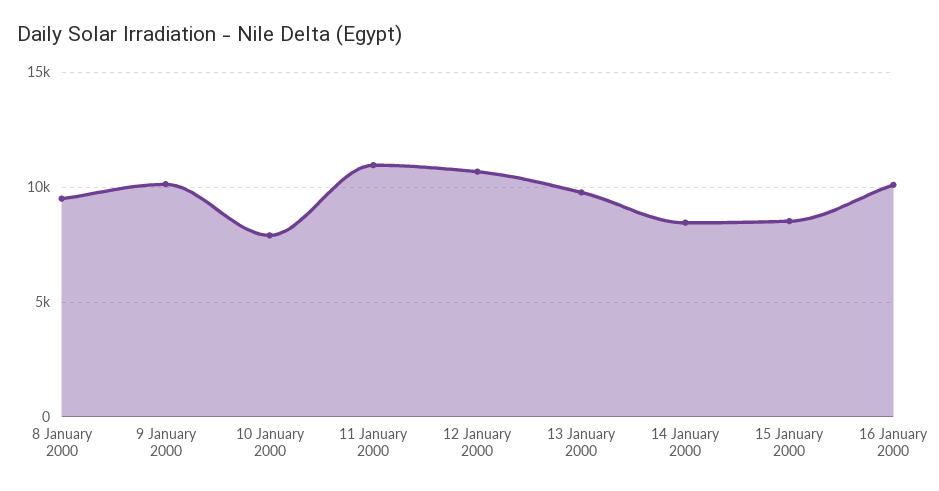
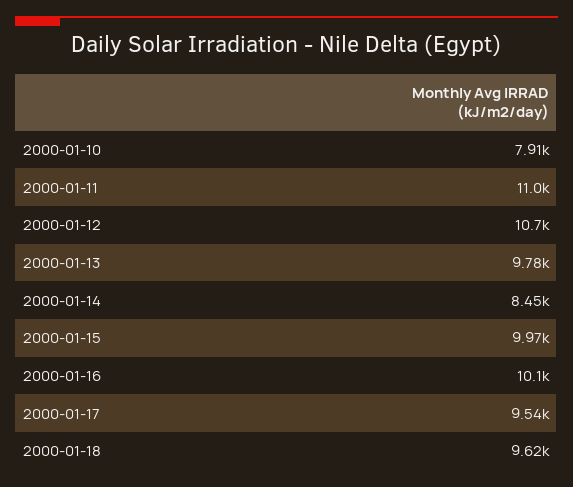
8 January 2000: 9500 -> none
9 January 2000: 10000 -> none
15 January 2000: 8500 -> 9970
2000-01-17: none -> 9540
2000-01-18: none -> 9620

